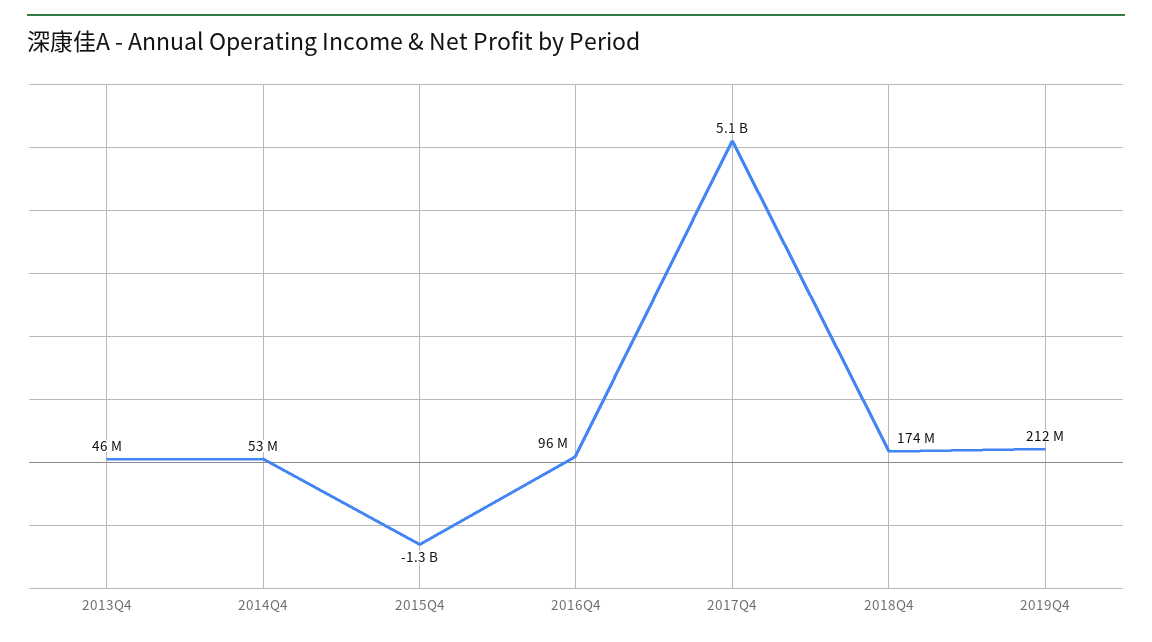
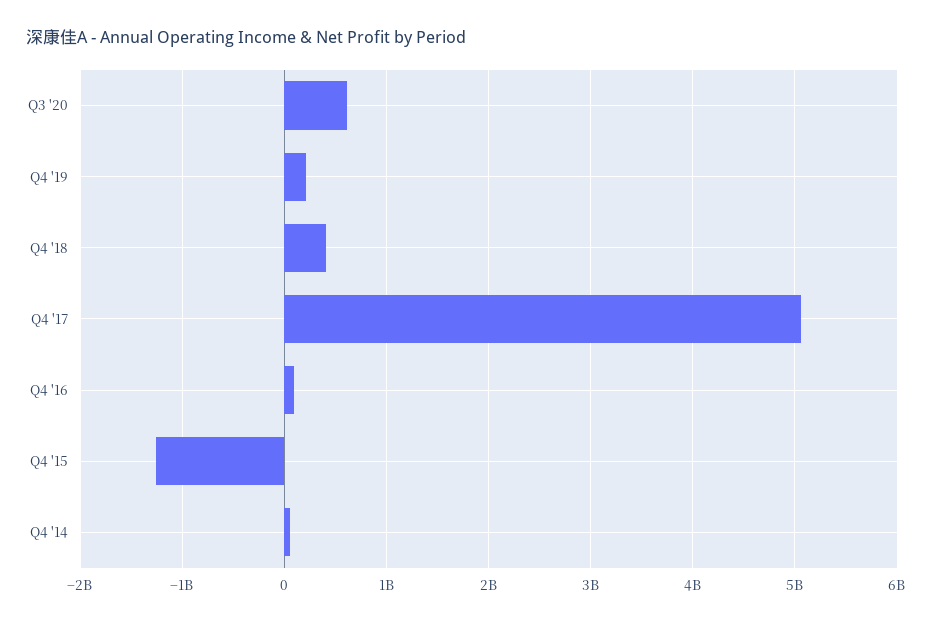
2013Q4: 46000000 -> none
2018Q4: 174000000 -> 400000000
Q3 '20: none -> 600000000

